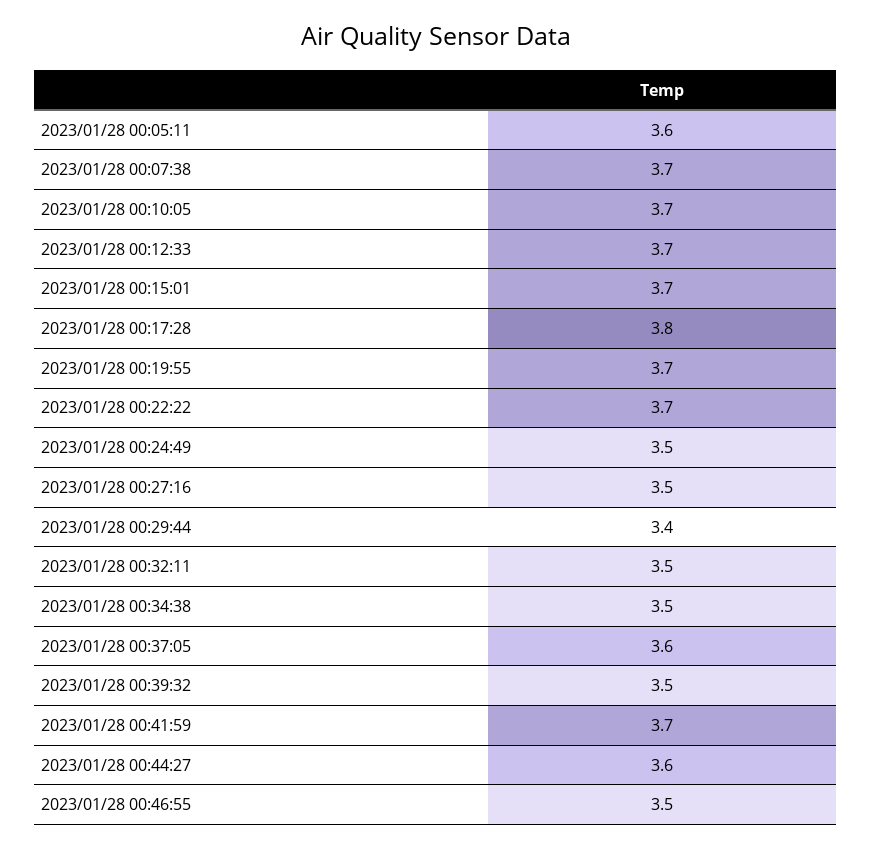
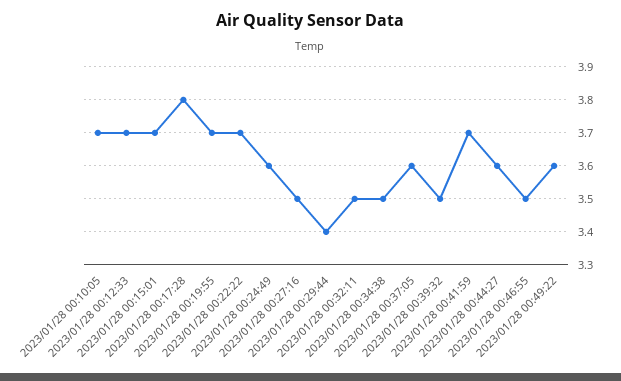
2023/01/28 00:05:11: 3.6 -> none
2023/01/28 00:07:38: 3.7 -> none
2023/01/28 00:24:49: 3.5 -> 3.6
2023/01/28 00:49:22: none -> 3.6

